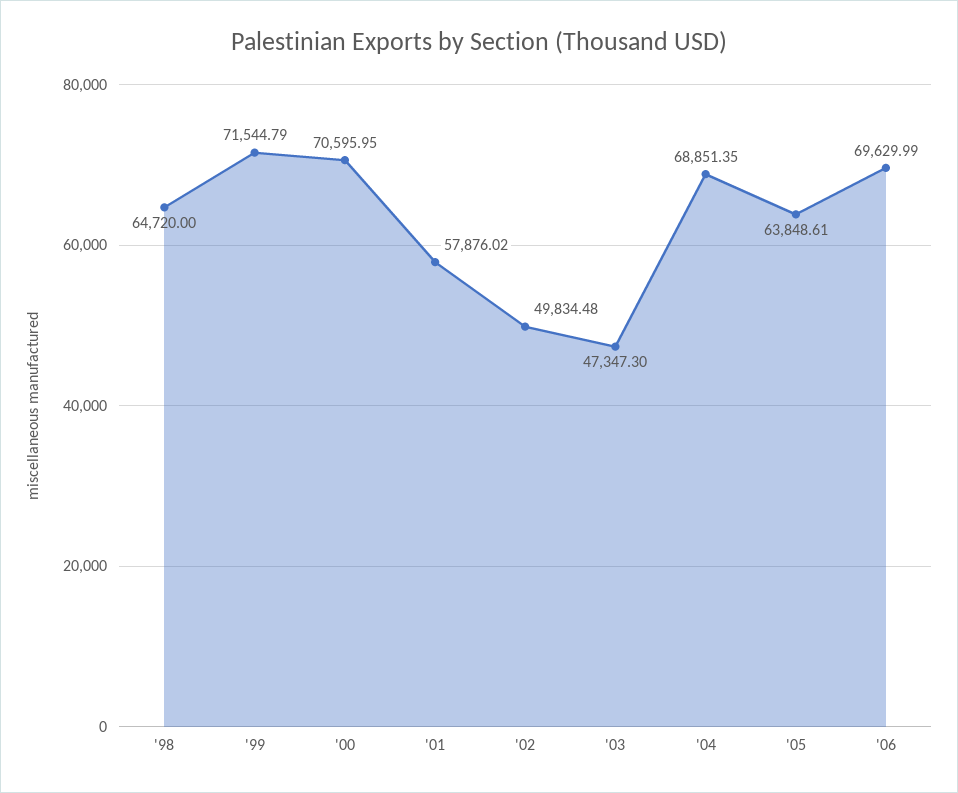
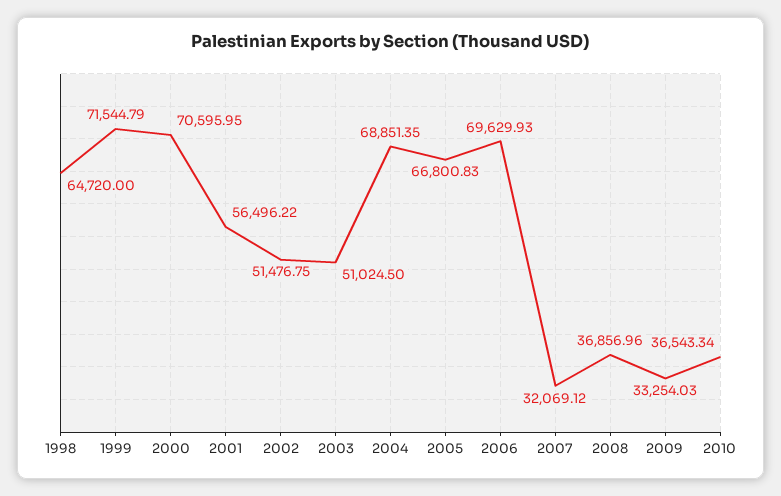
'01: 57876.02 -> 56496.22
'02: 49834.48 -> 51476.75
'03: 47347.3 -> 51024.5
'05: 63848.61 -> 66800.83
'06: 69629.99 -> 69629.93
2007: none -> 32069.12
2008: none -> 36856.96
2009: none -> 33254.03
2010: none -> 36543.34

